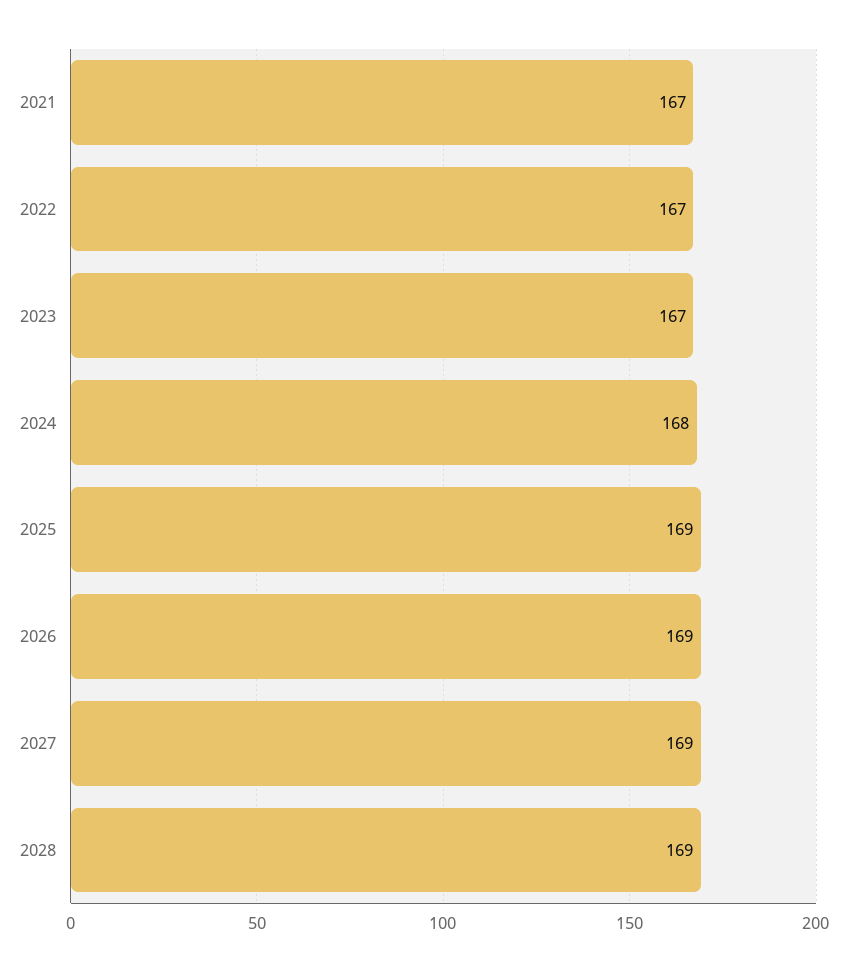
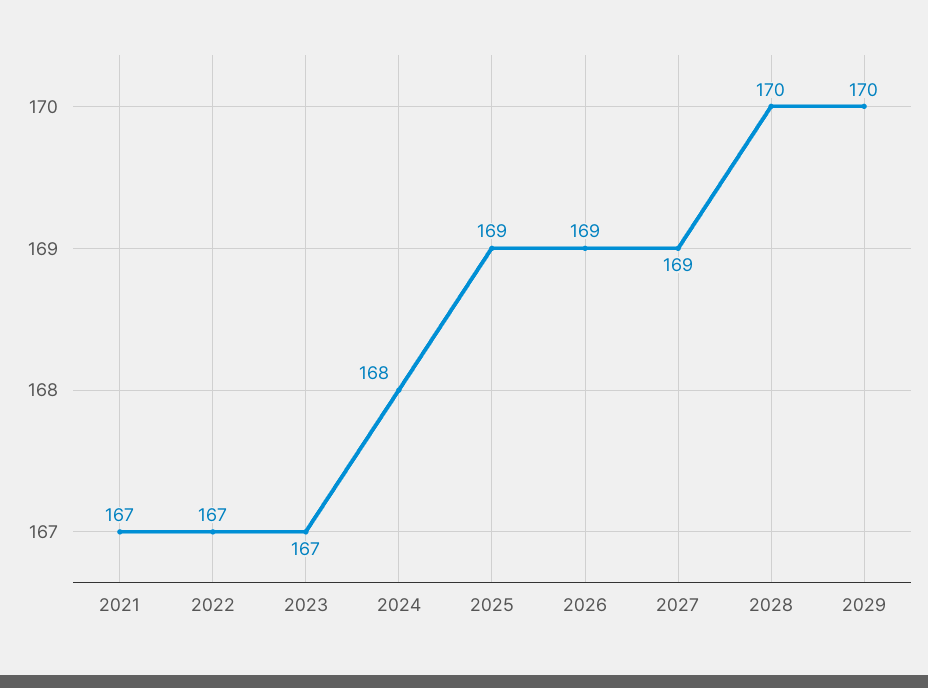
2028: 169 -> 170
2029: none -> 170

